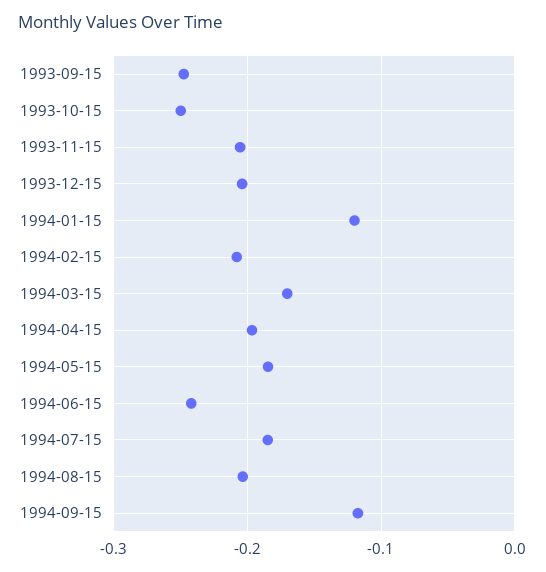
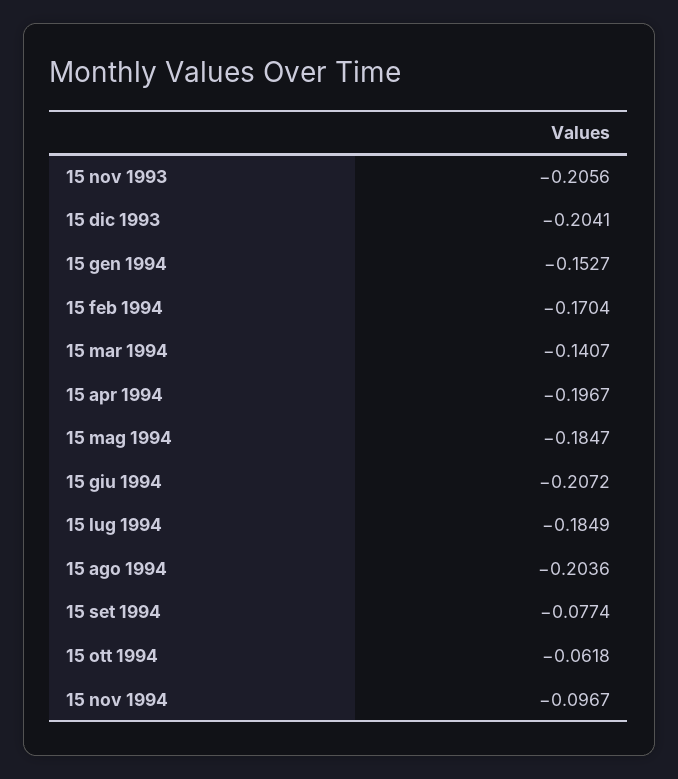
1993-09-15: -0.25 -> none
1993-10-15: -0.25 -> none
1994-01-15: -0.12 -> -0.1527
1994-02-15: -0.21 -> -0.1704
1994-03-15: -0.17 -> -0.1407
1994-06-15: -0.24 -> -0.2072
1994-09-15: -0.12 -> -0.0774
15 ott 1994: none -> -0.0618
15 nov 1994: none -> -0.0967

